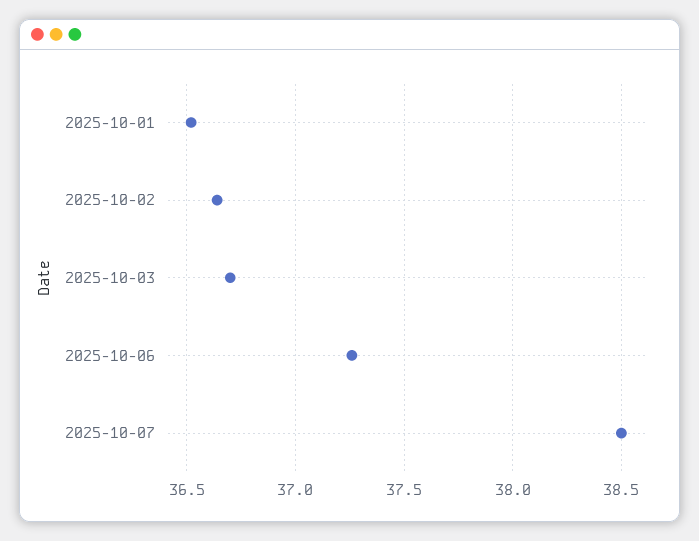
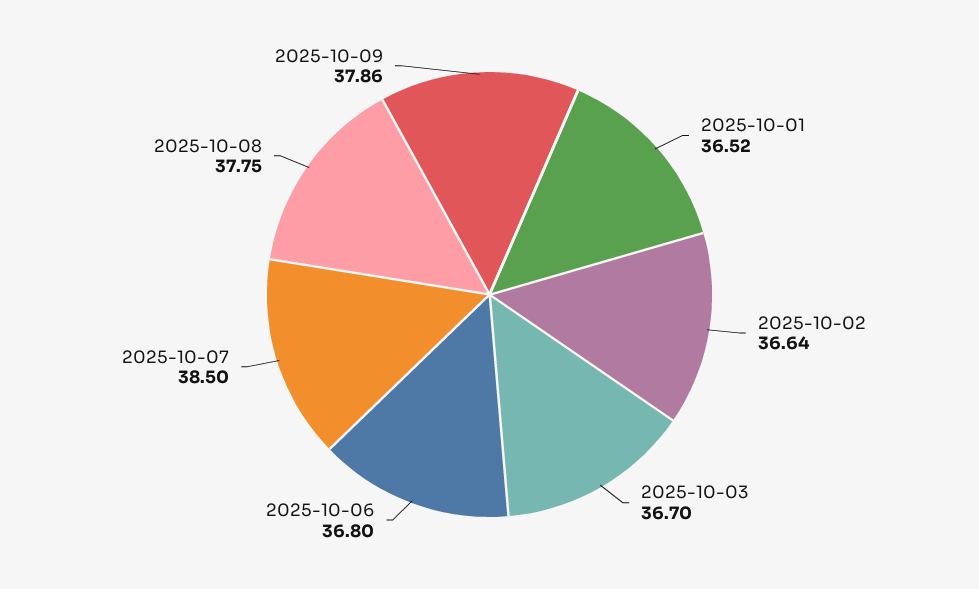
2025-10-06: 37.25 -> 36.8
2025-10-08: none -> 37.75
2025-10-09: none -> 37.86

